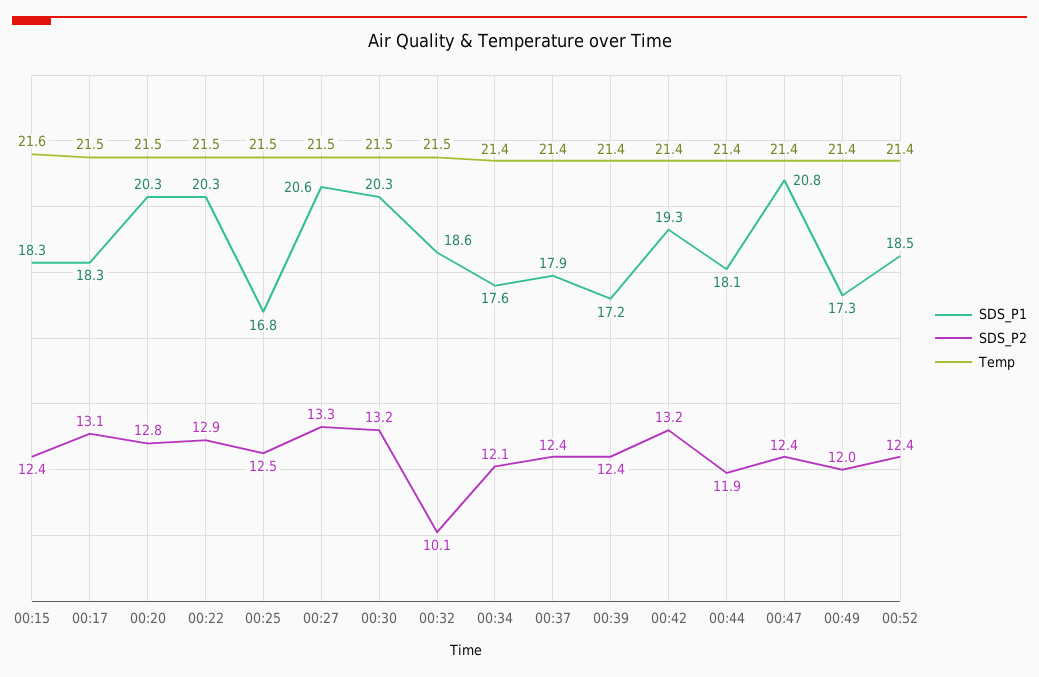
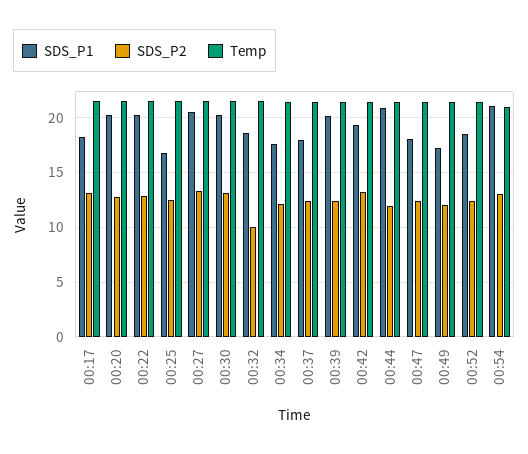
SDS_P1, 00:15: 18.3 -> none
SDS_P2, 00:15: 12.4 -> none
Temp, 00:15: 21.6 -> none
SDS_P1, 00:39: 17.2 -> 20
SDS_P1, 00:44: 18.1 -> 21
SDS_P1, 00:47: 20.8 -> 18
SDS_P1, 00:54: none -> 21
SDS_P2, 00:54: none -> 13
Temp, 00:54: none -> 21

